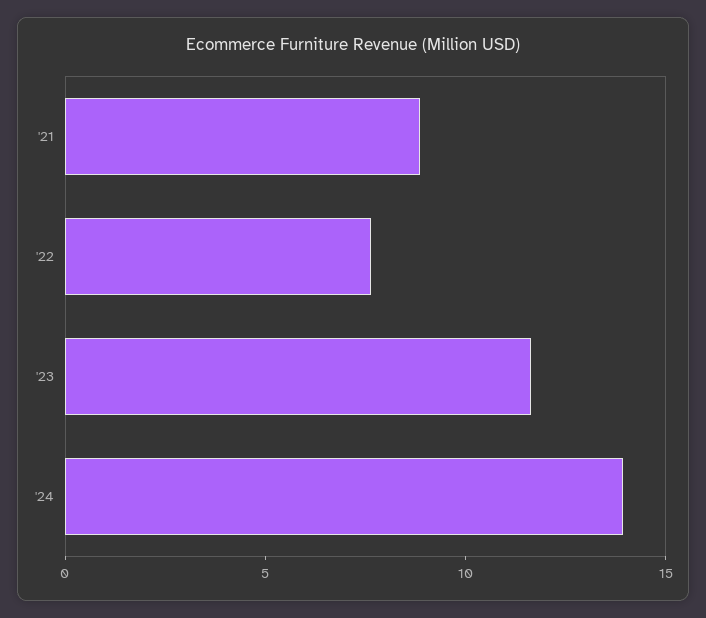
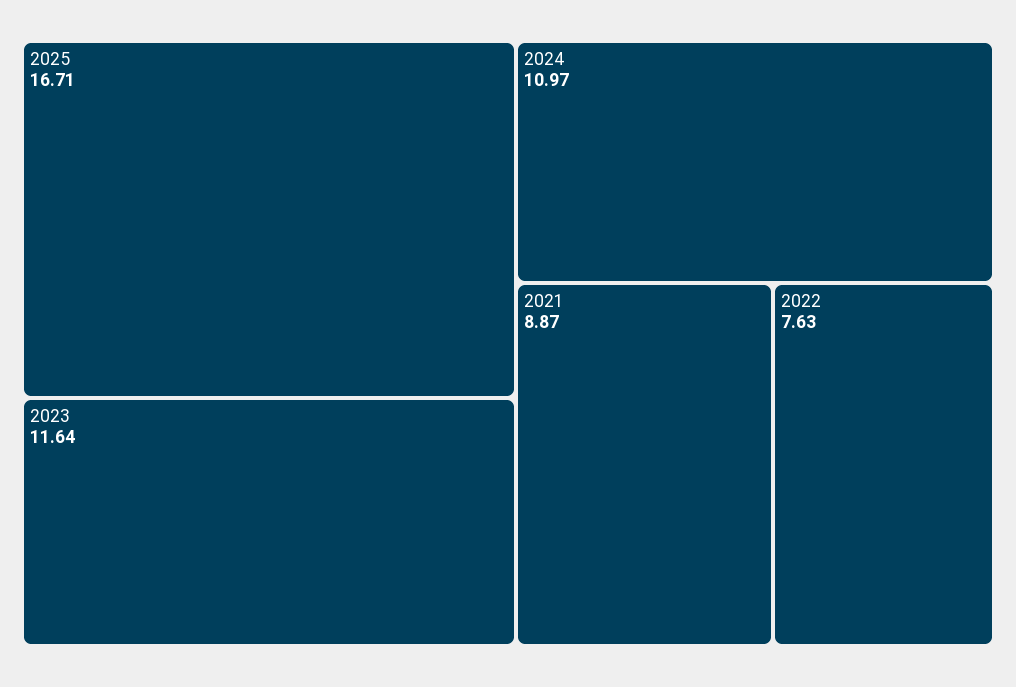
'24: 14 -> 10.97
2025: none -> 16.71

